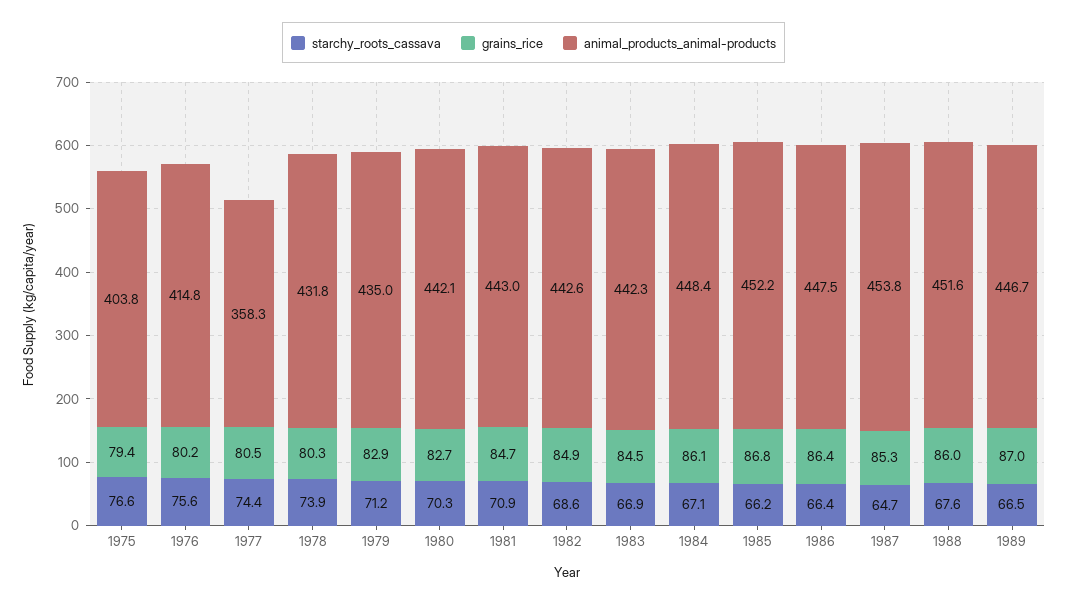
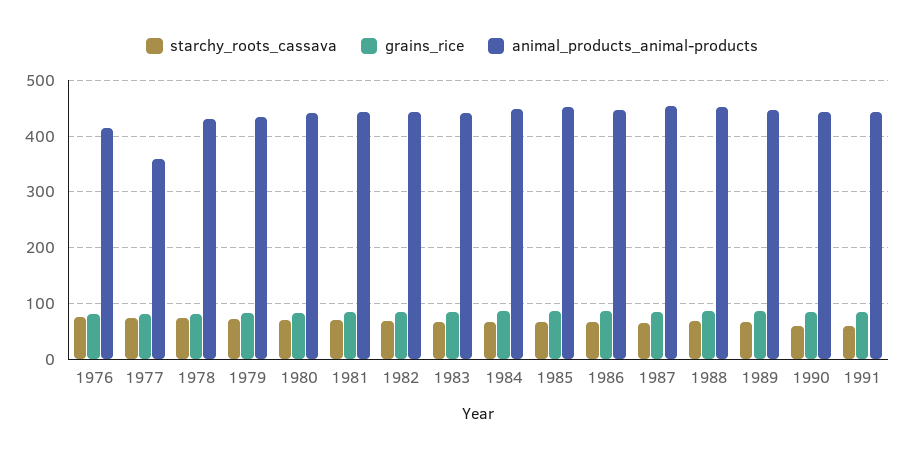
starchy_roots_cassava, 1975: 76.6 -> none
grains_rice, 1975: 79.4 -> none
animal_products_animal-products, 1975: 403.8 -> none
starchy_roots_cassava, 1990: none -> 60
grains_rice, 1990: none -> 80
animal_products_animal-products, 1990: none -> 440
starchy_roots_cassava, 1991: none -> 60
grains_rice, 1991: none -> 80
animal_products_animal-products, 1991: none -> 440

